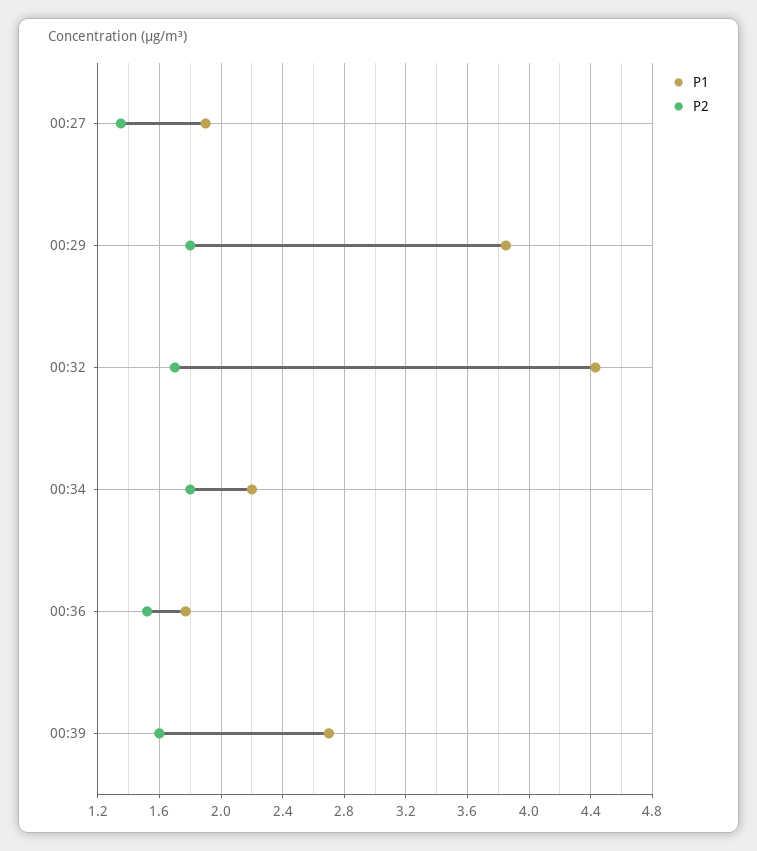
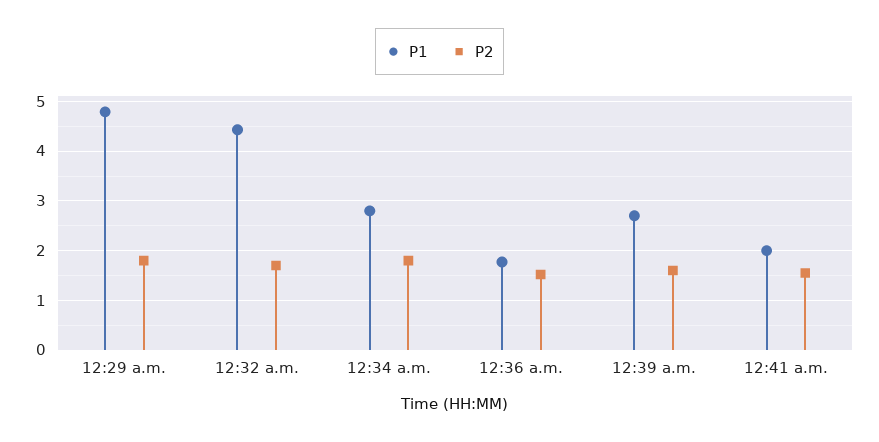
P1, 00:27: 1.9 -> none
P2, 00:27: 1.35 -> none
P1, 00:29: 3.85 -> 4.8
P1, 00:34: 2.2 -> 2.8
P1, 12:41 a.m.: none -> 2
P2, 12:41 a.m.: none -> 1.6

